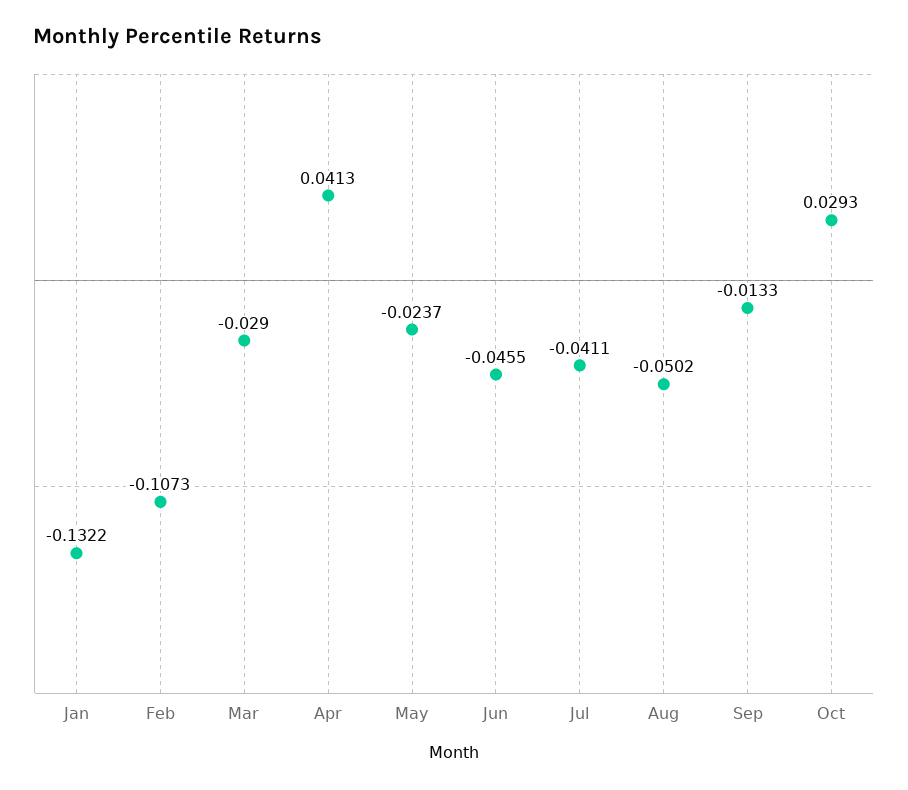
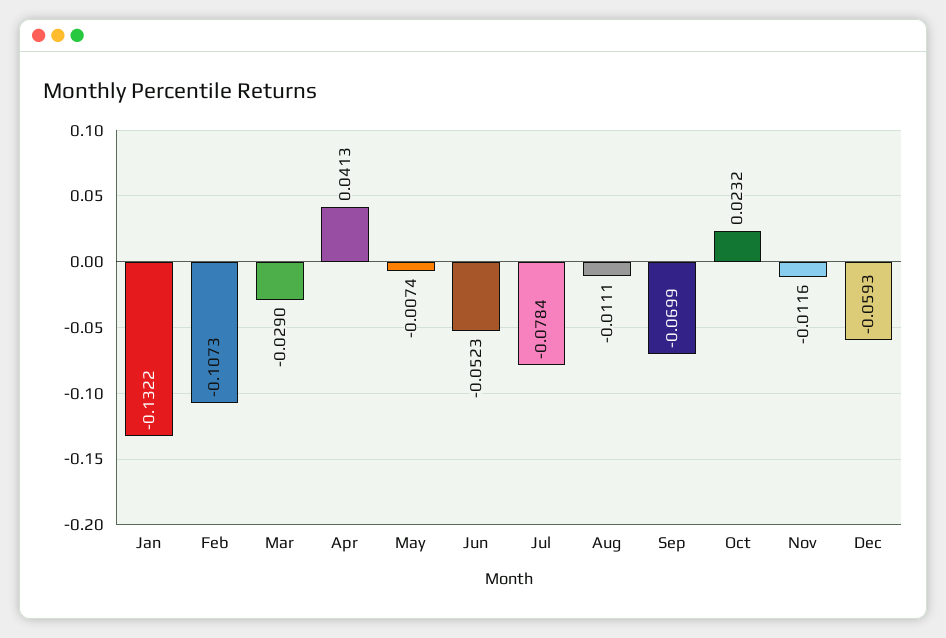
May: -0.0237 -> -0.0074
Jun: -0.0455 -> -0.0523
Jul: -0.0411 -> -0.0784
Aug: -0.0502 -> -0.0111
Sep: -0.0133 -> -0.0699
Oct: 0.0293 -> 0.0232
Nov: none -> -0.0116
Dec: none -> -0.0593

